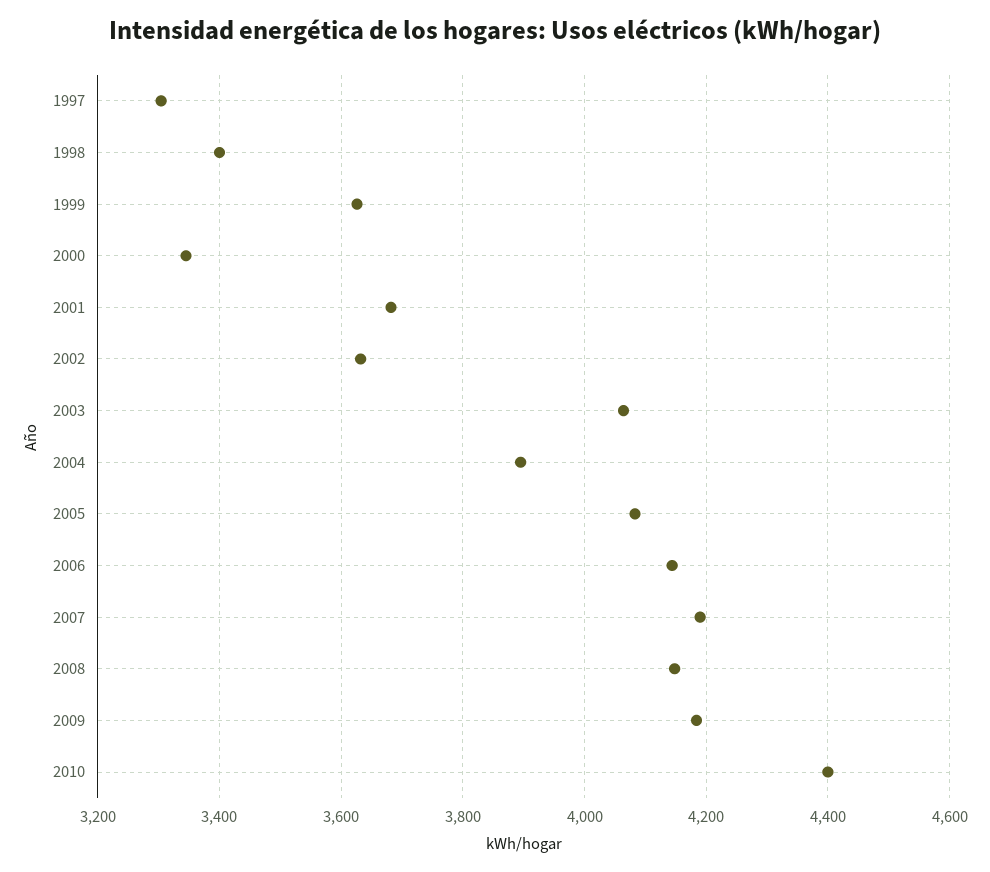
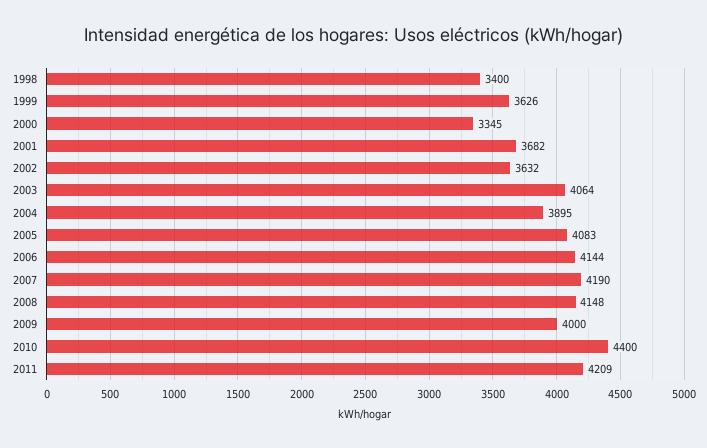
1997: 3300 -> none
2009: 4180 -> 4000
2011: none -> 4209

